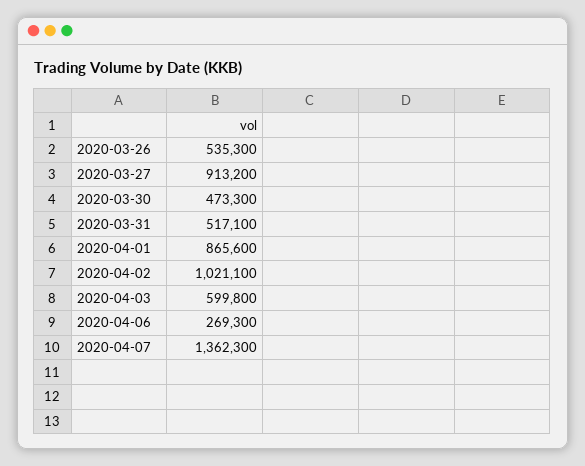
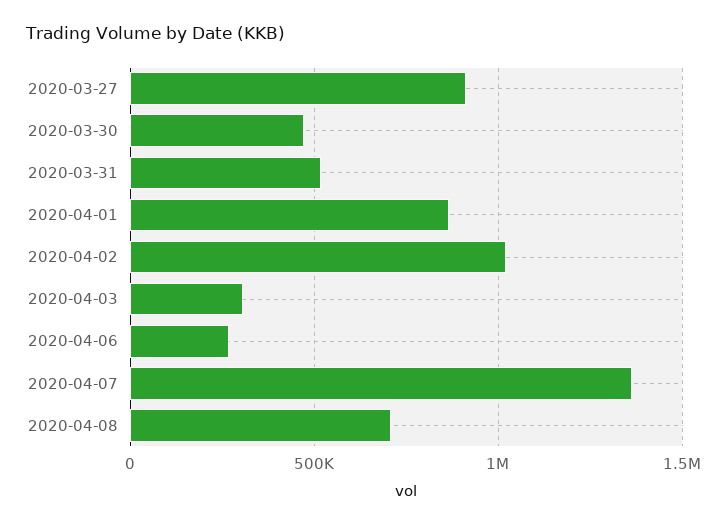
2020-03-26: 535300 -> none
2020-04-03: 599800 -> 300000
2020-04-08: none -> 700000

